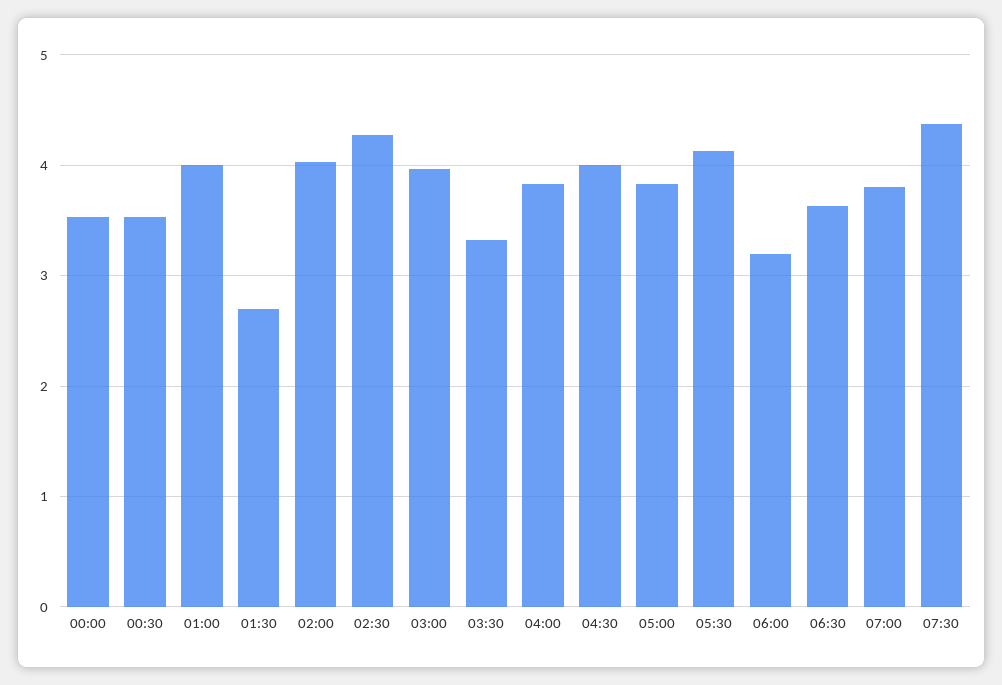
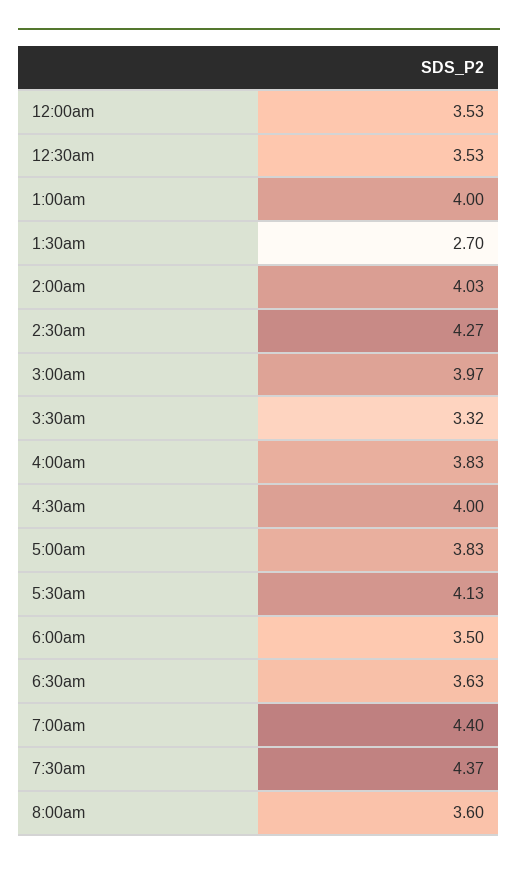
06:00: 3.2 -> 3.5
07:00: 3.8 -> 4.4
8:00am: none -> 3.6

